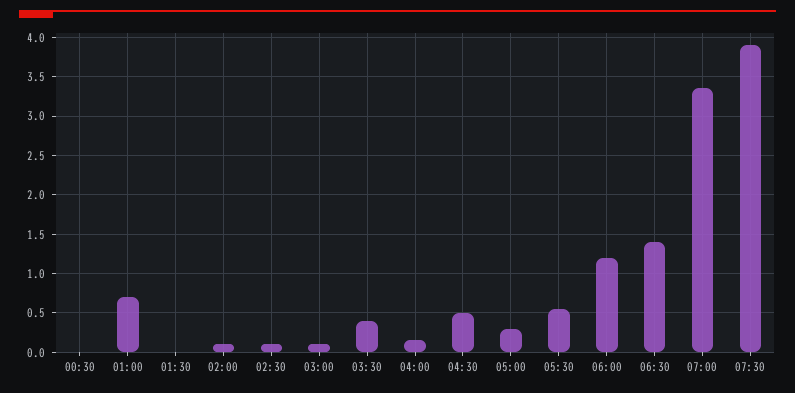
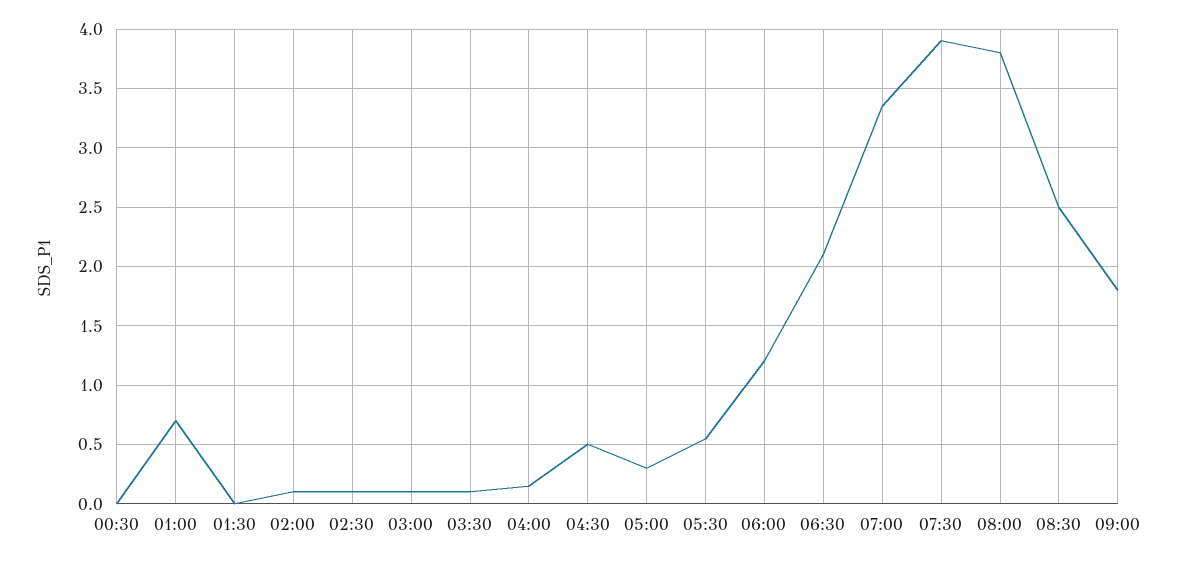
03:30: 0.4 -> 0.1
06:30: 1.4 -> 2.1
08:00: none -> 3.8
08:30: none -> 2.5
09:00: none -> 1.8

